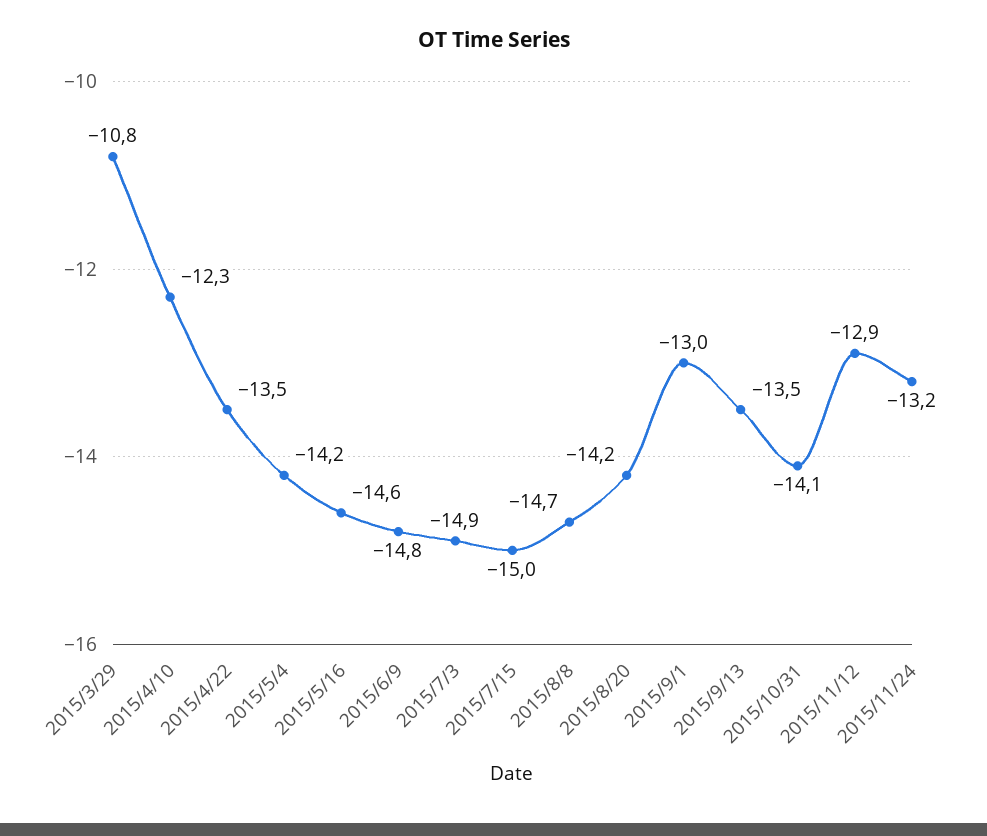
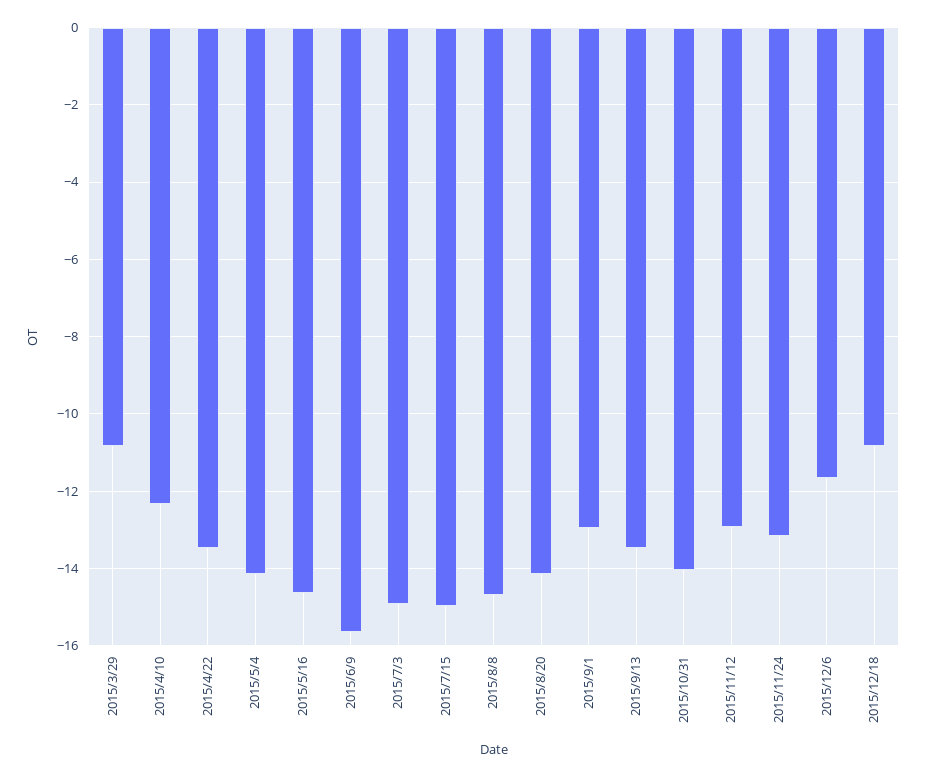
2015/6/9: -14.8 -> -15.6
2015/12/6: none -> -11.6
2015/12/18: none -> -10.8

